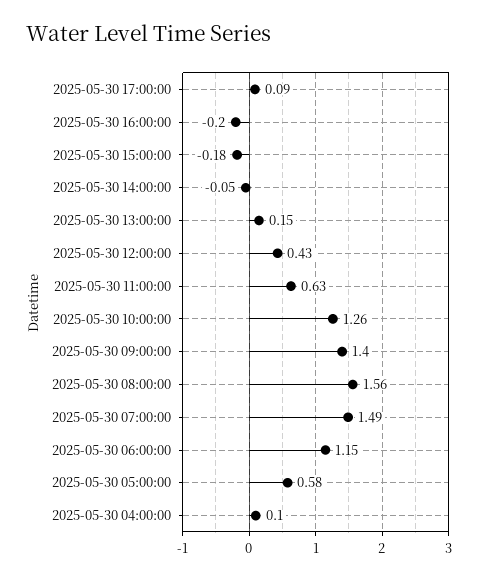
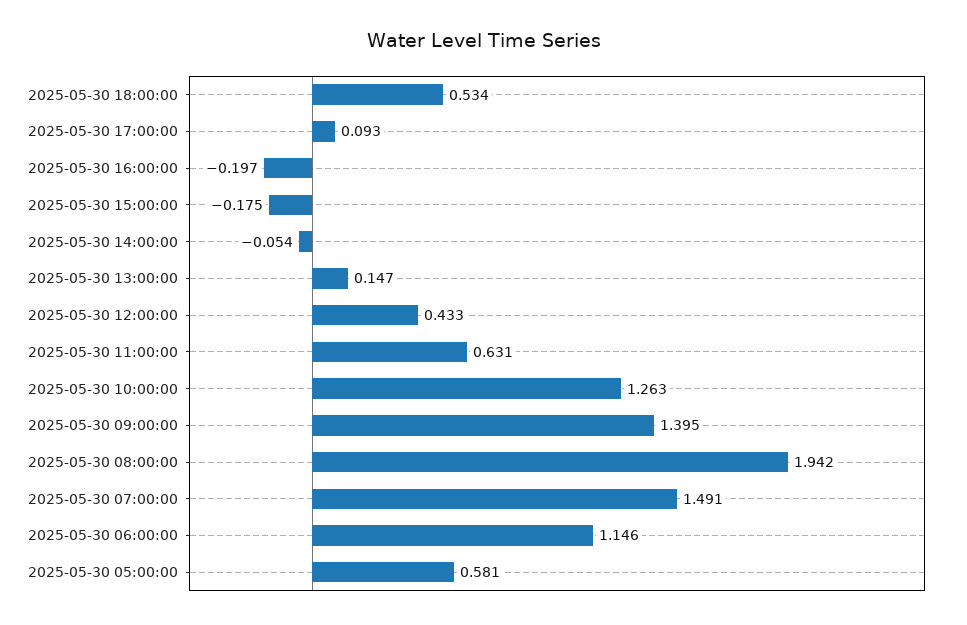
2025-05-30 08:00:00: 1.56 -> 1.942
2025-05-30 04:00:00: 0.1 -> none
2025-05-30 18:00:00: none -> 0.534

